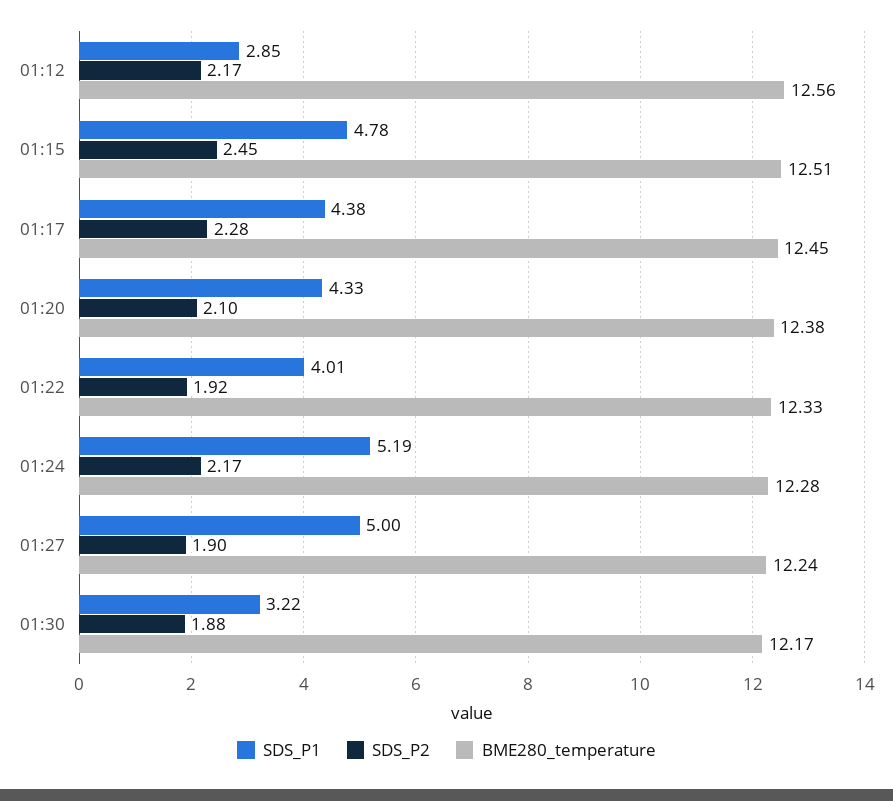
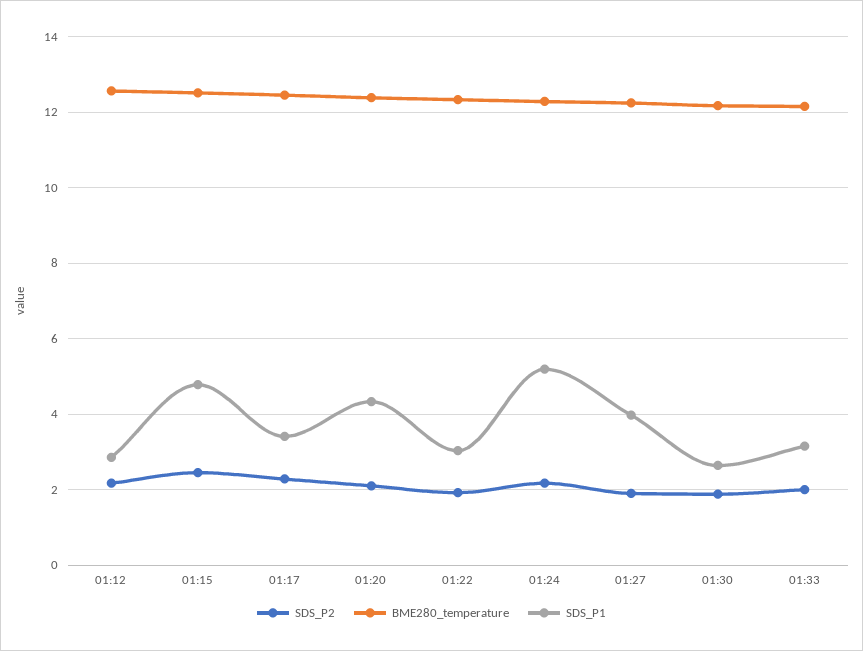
SDS_P1, 01:17: 4.38 -> 3.4
SDS_P1, 01:22: 4.01 -> 3
SDS_P1, 01:27: 5 -> 4
SDS_P1, 01:30: 3.22 -> 2.6
SDS_P2, 01:33: none -> 2
BME280_temperature, 01:33: none -> 12.2
SDS_P1, 01:33: none -> 3.2

